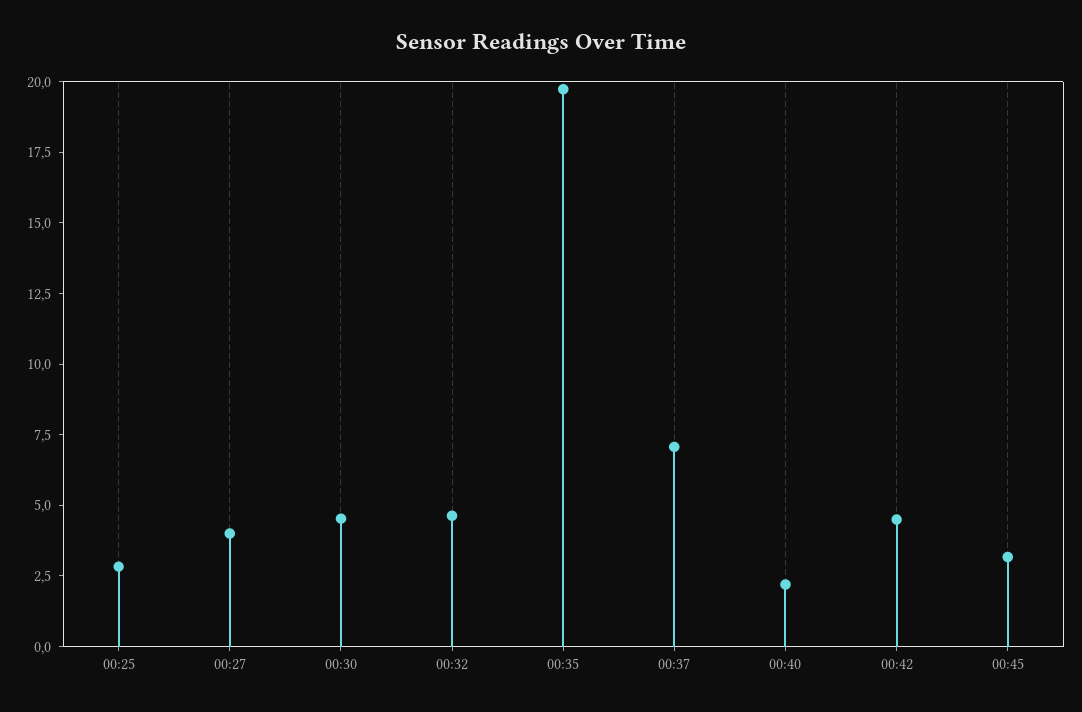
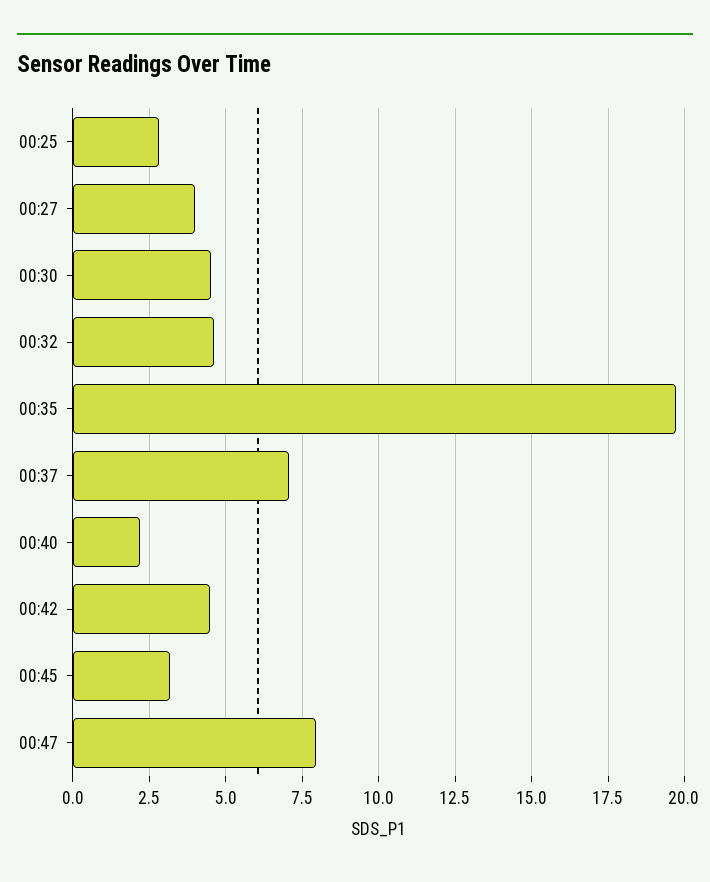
00:47: none -> 8

